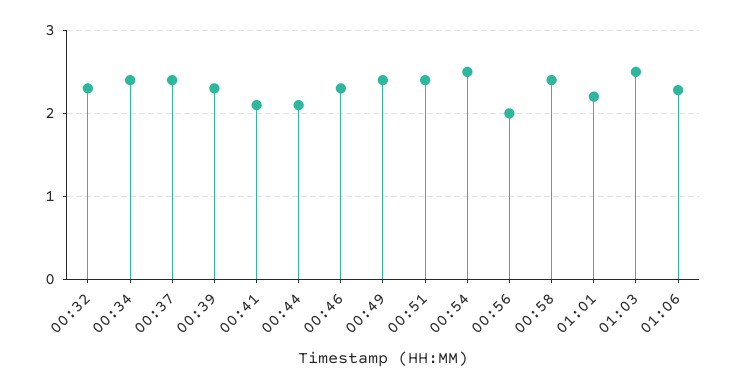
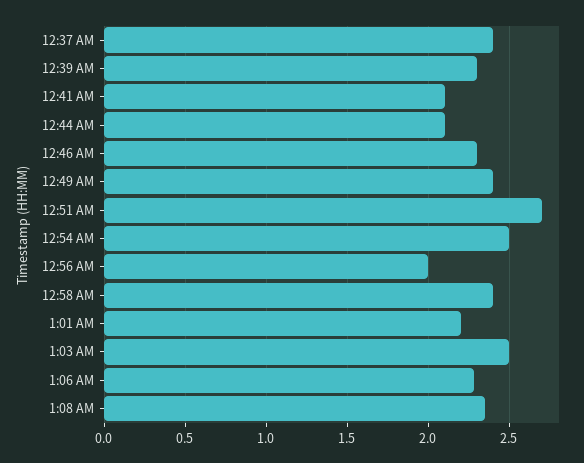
00:32: 2.3 -> none
00:34: 2.4 -> none
00:51: 2.4 -> 2.7
1:08 AM: none -> 2.35

